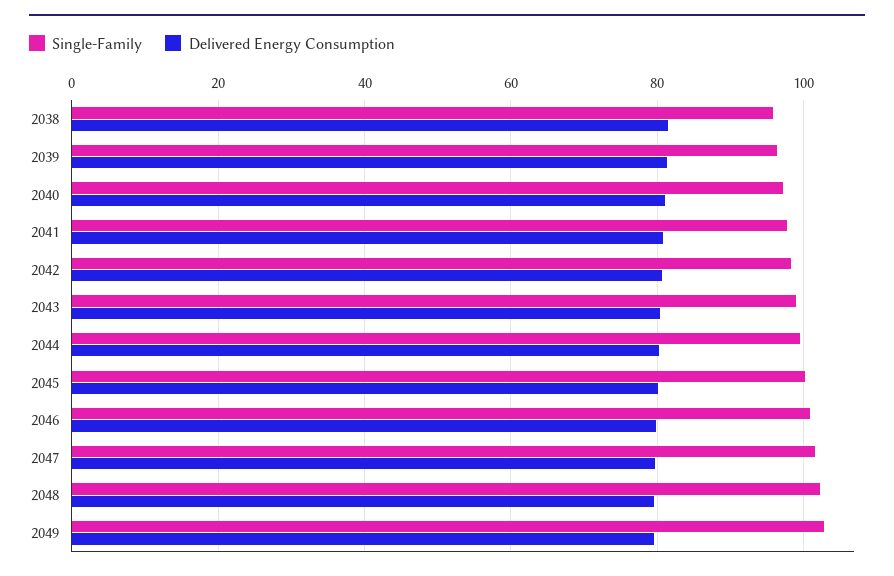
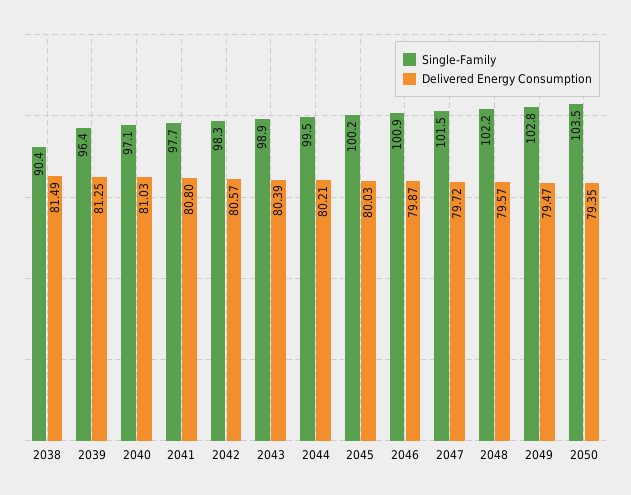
Single-Family, 2038: 96 -> 90.4
Single-Family, 2050: none -> 103.5
Delivered Energy Consumption, 2050: none -> 79.35

